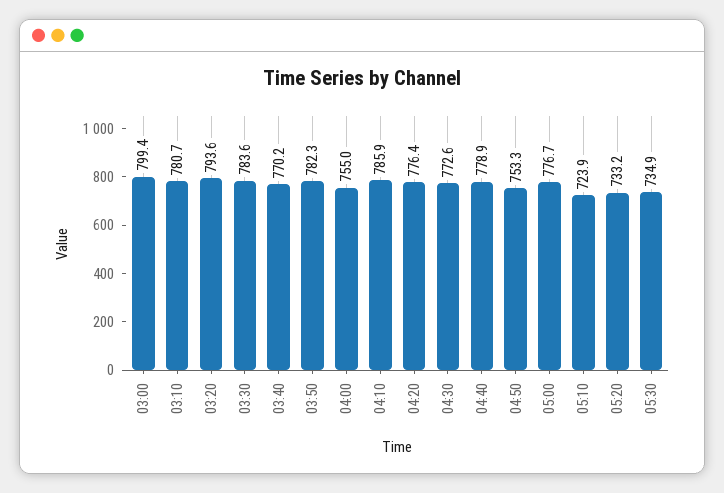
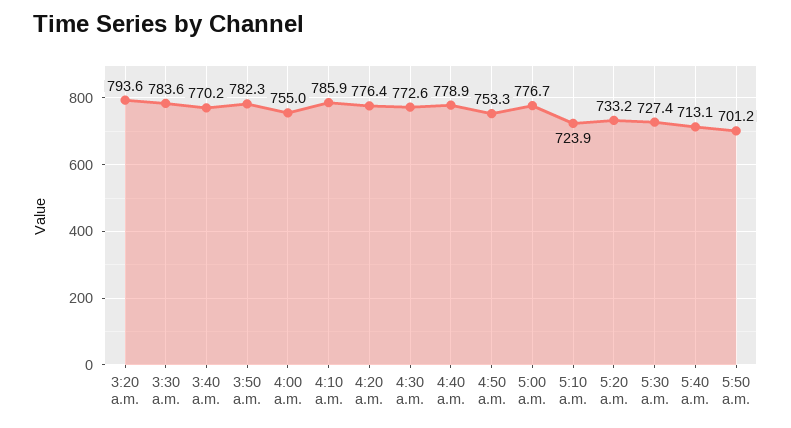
03:00: 799.4 -> none
03:10: 780.7 -> none
05:30: 734.9 -> 727.4
5:40 a.m.: none -> 713.1
5:50 a.m.: none -> 701.2

